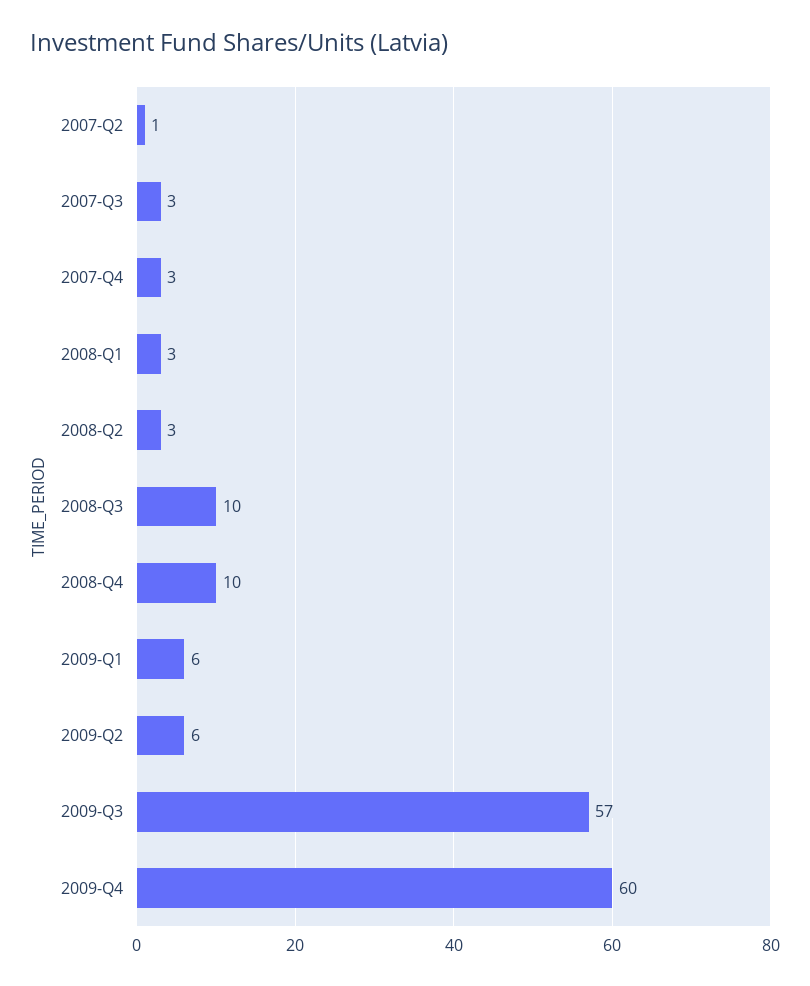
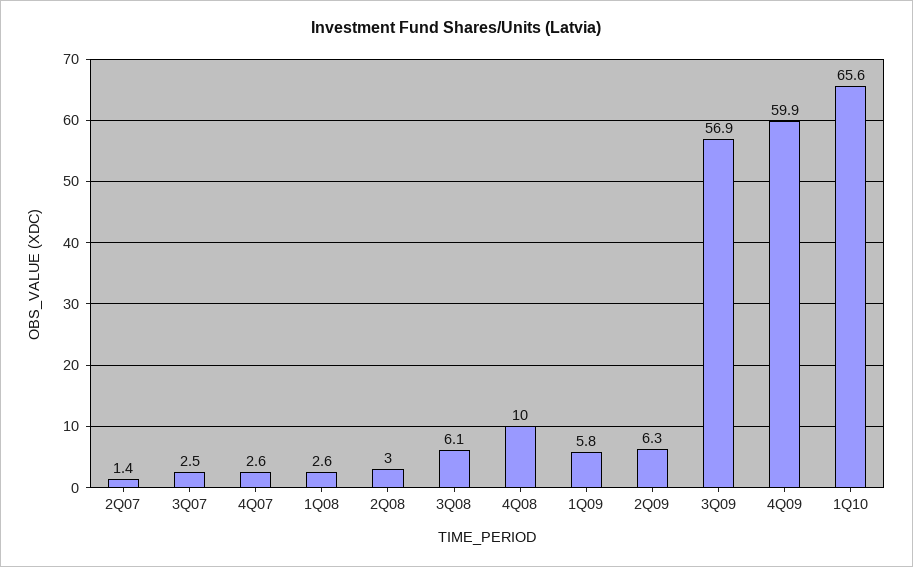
2008-Q3: 10 -> 6.1
1Q10: none -> 65.6

